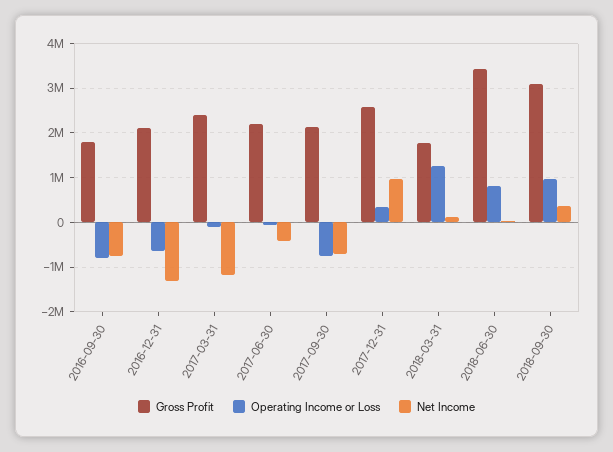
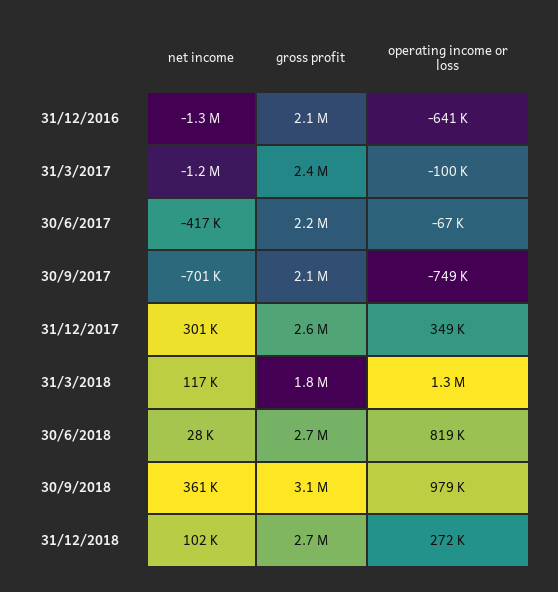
Gross Profit, 2016-09-30: 1800000 -> none
Operating Income or Loss, 2016-09-30: -800000 -> none
Net Income, 2016-09-30: -800000 -> none
Net Income, 2017-12-31: 1000000 -> 301000
Gross Profit, 2018-06-30: 3400000 -> 2700000
Net Income, 31/12/2018: none -> 102000
Gross Profit, 31/12/2018: none -> 2700000
Operating Income or Loss, 31/12/2018: none -> 272000

